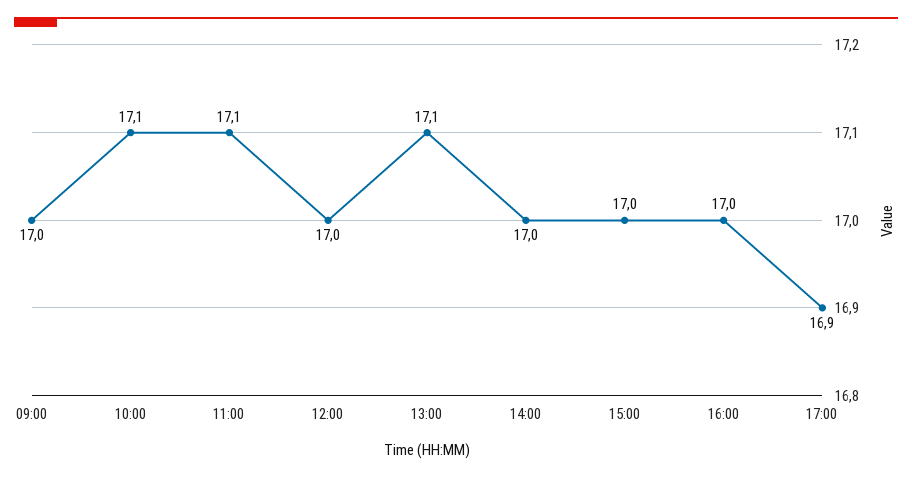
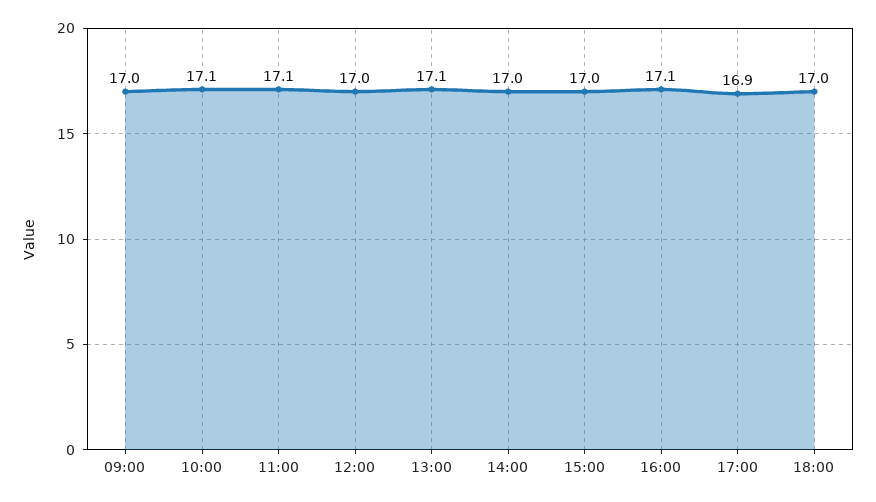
16:00: 17 -> 17.1
18:00: none -> 17

